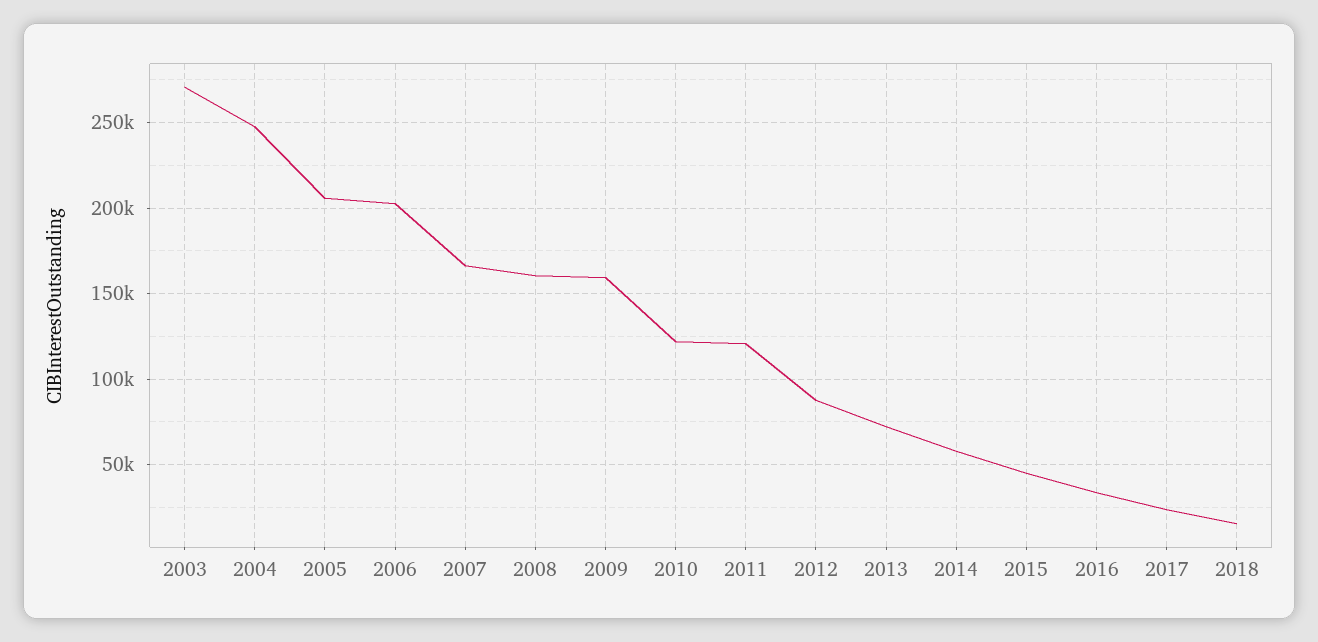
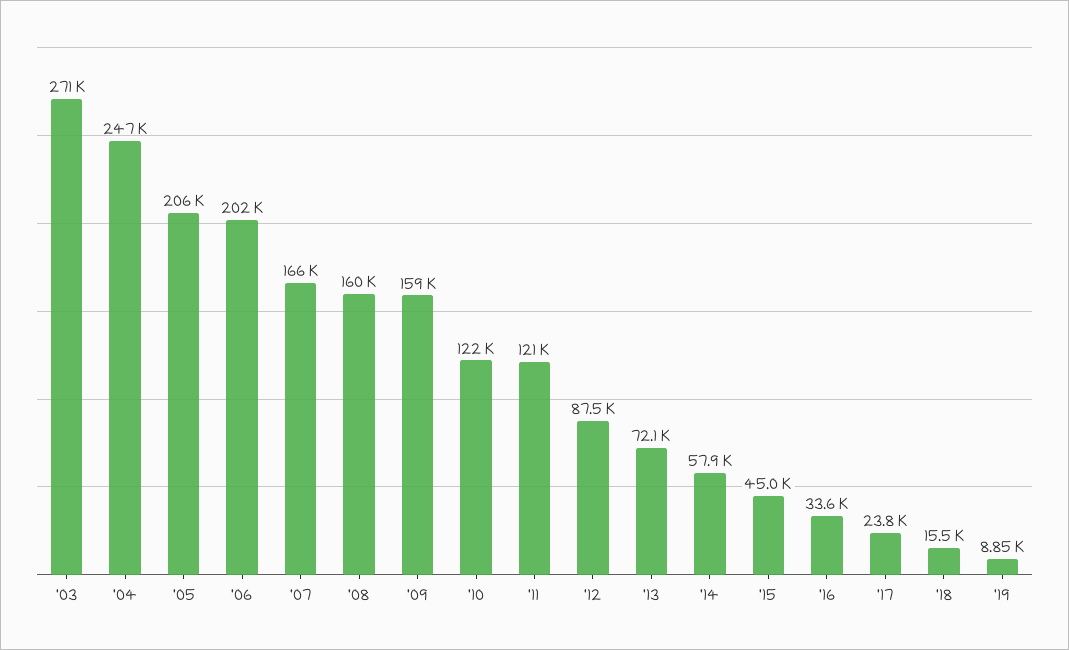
'19: none -> 8850

